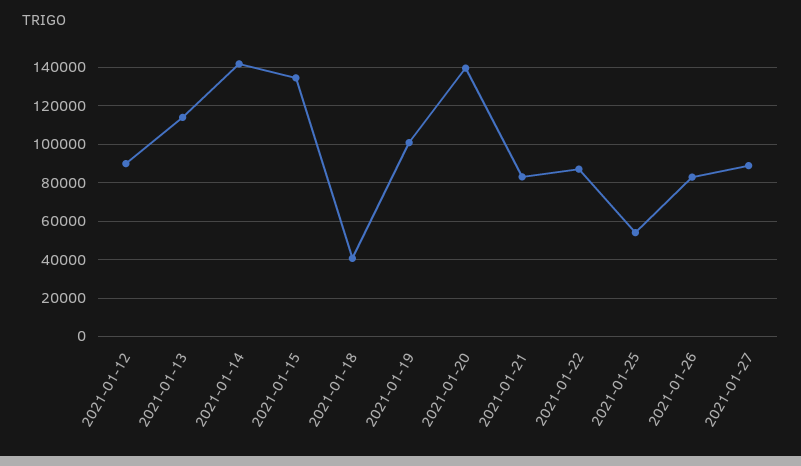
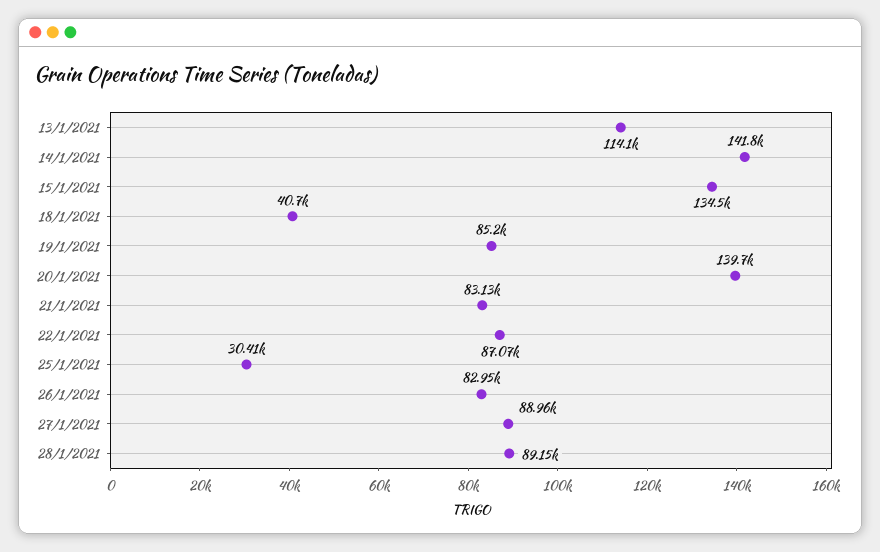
2021-01-12: 90000 -> none
2021-01-19: 100000 -> 85200
2021-01-25: 55000 -> 30410
28/1/2021: none -> 89150

